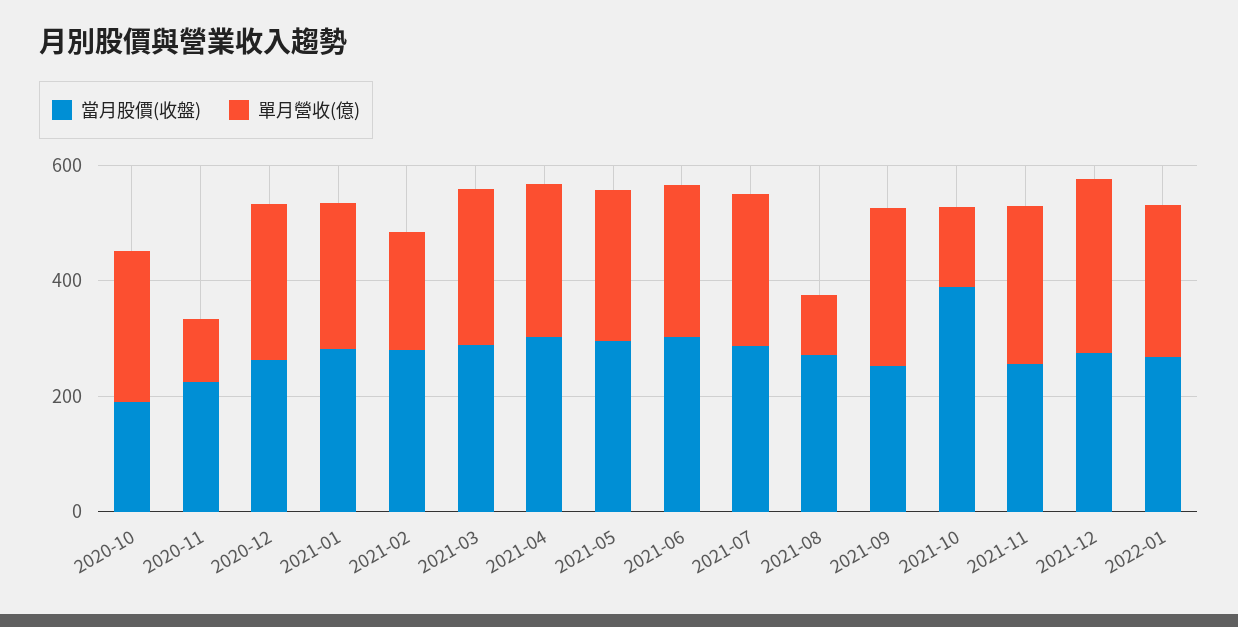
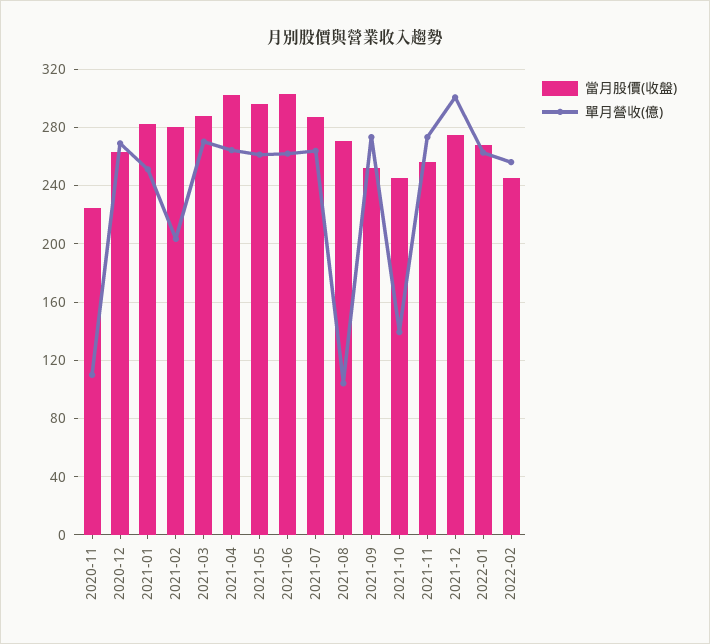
當月股價(收盤), 2020-10: 200 -> none
單月營收(億), 2020-10: 250 -> none
當月股價(收盤), 2021-10: 400 -> 245
當月股價(收盤), 2022-02: none -> 245
單月營收(億), 2022-02: none -> 255

